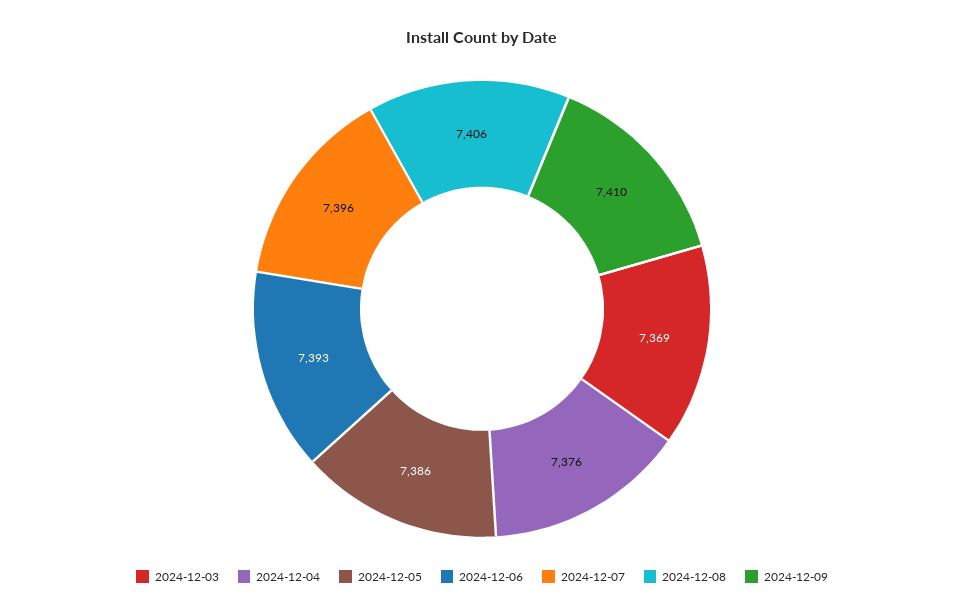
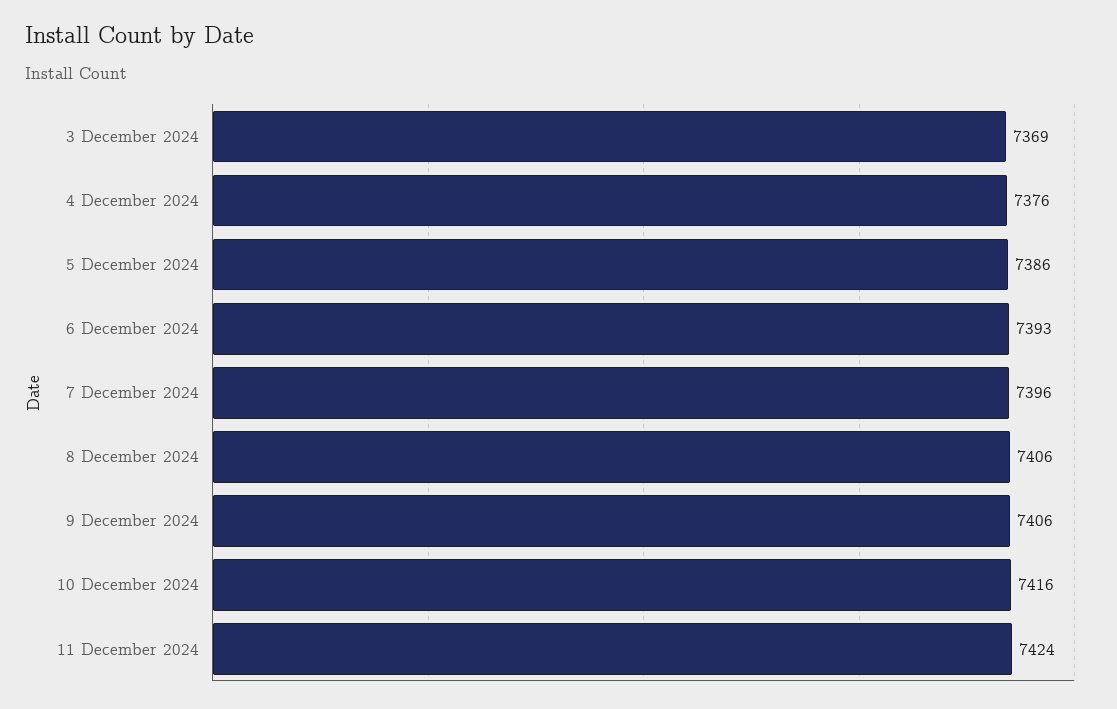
2024-12-09: 7410 -> 7406
10 December 2024: none -> 7416
11 December 2024: none -> 7424

